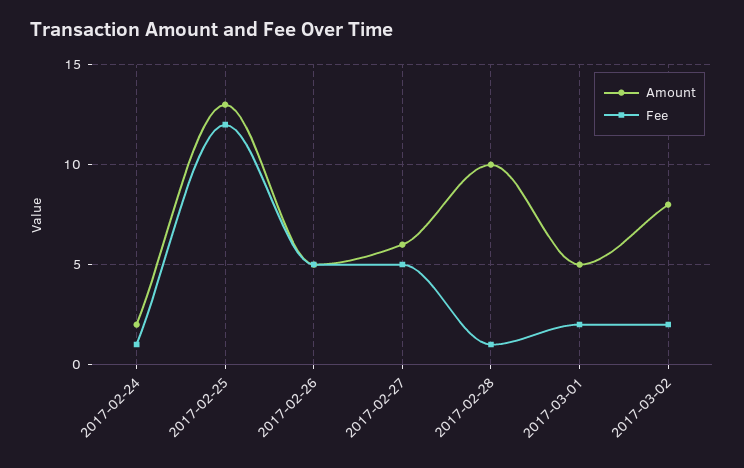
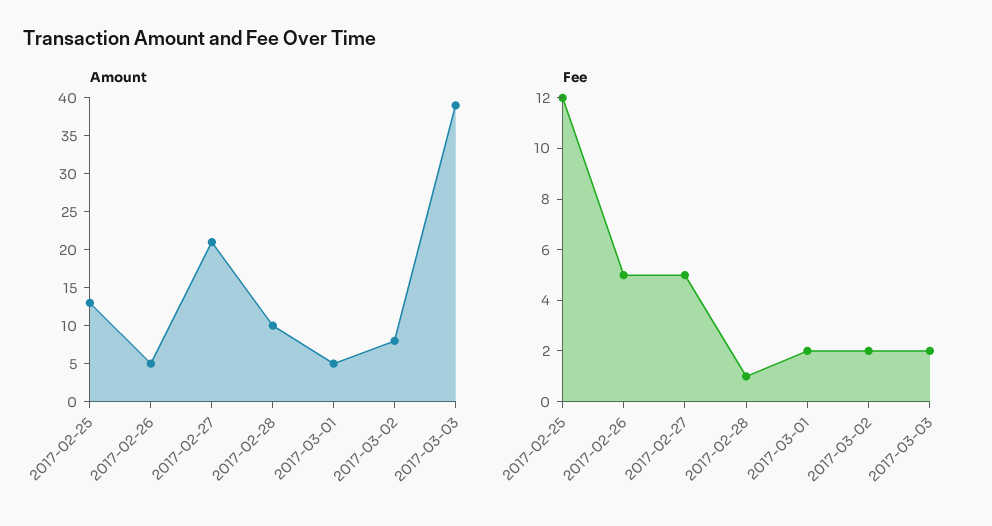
Amount, 2017-02-24: 2 -> none
Fee, 2017-02-24: 1 -> none
Amount, 2017-02-27: 6 -> 20
Amount, 2017-03-03: none -> 40
Fee, 2017-03-03: none -> 2

